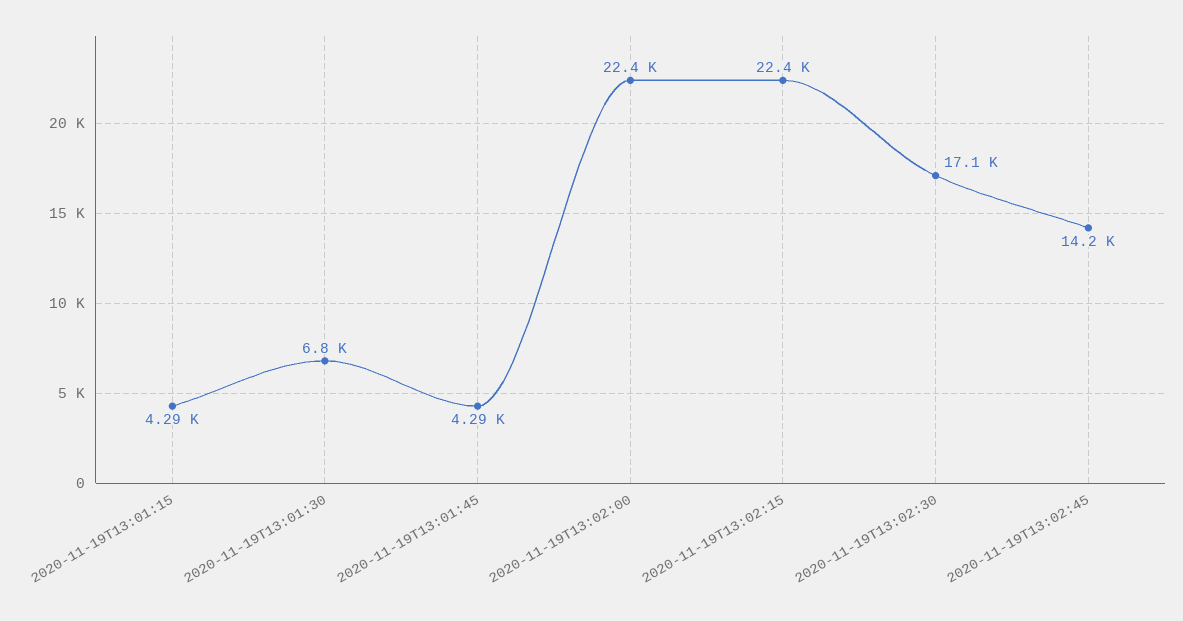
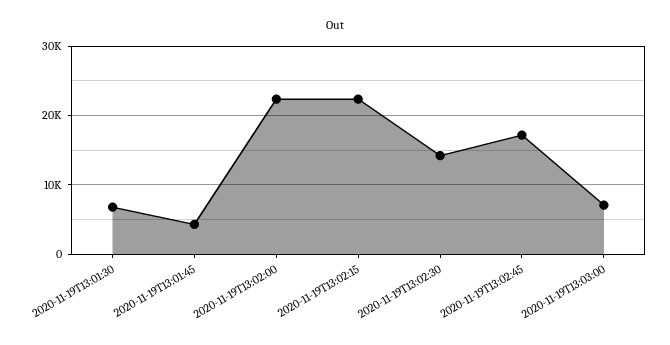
2020-11-19T13:01:15: 4290 -> none
2020-11-19T13:02:30: 17100 -> 14000
2020-11-19T13:02:45: 14200 -> 17000
2020-11-19T13:03:00: none -> 7000

